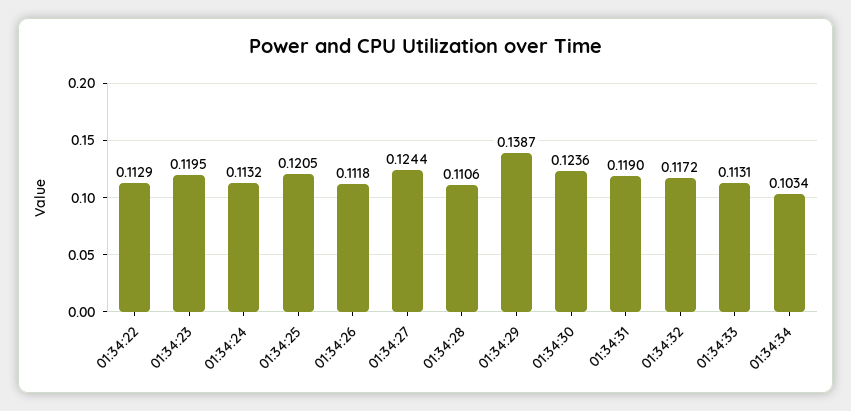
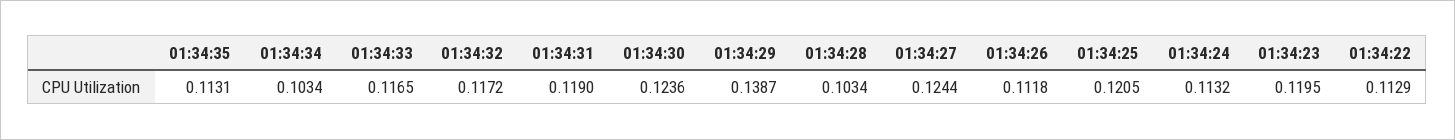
01:34:28: 0.1106 -> 0.1034
01:34:33: 0.1131 -> 0.1165
01:34:35: none -> 0.1131

